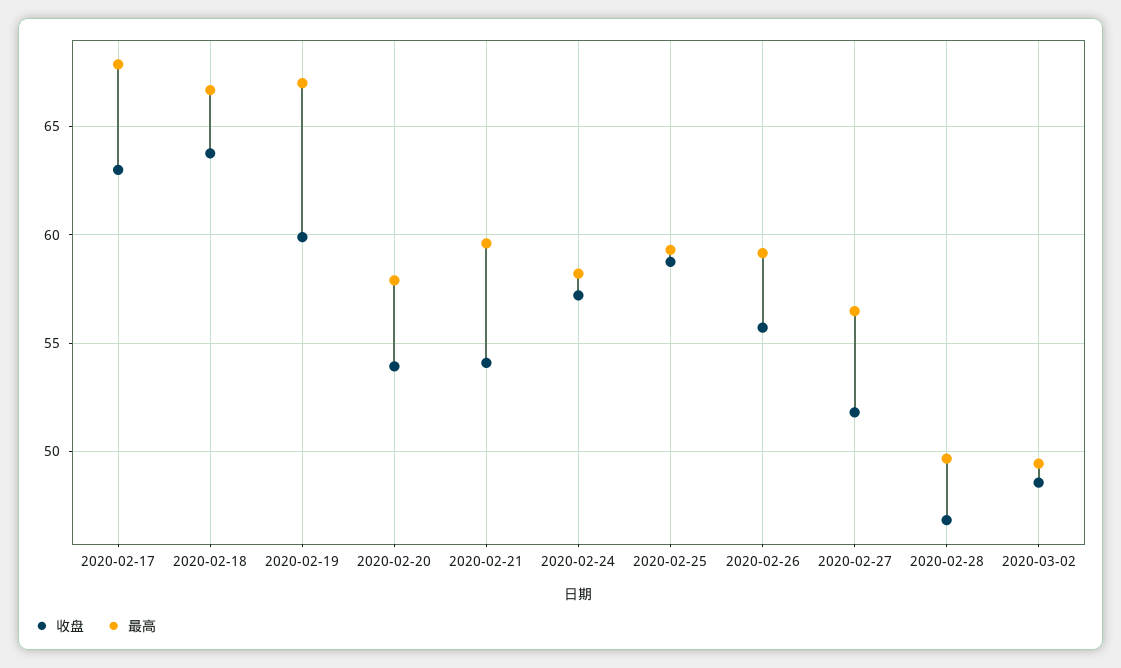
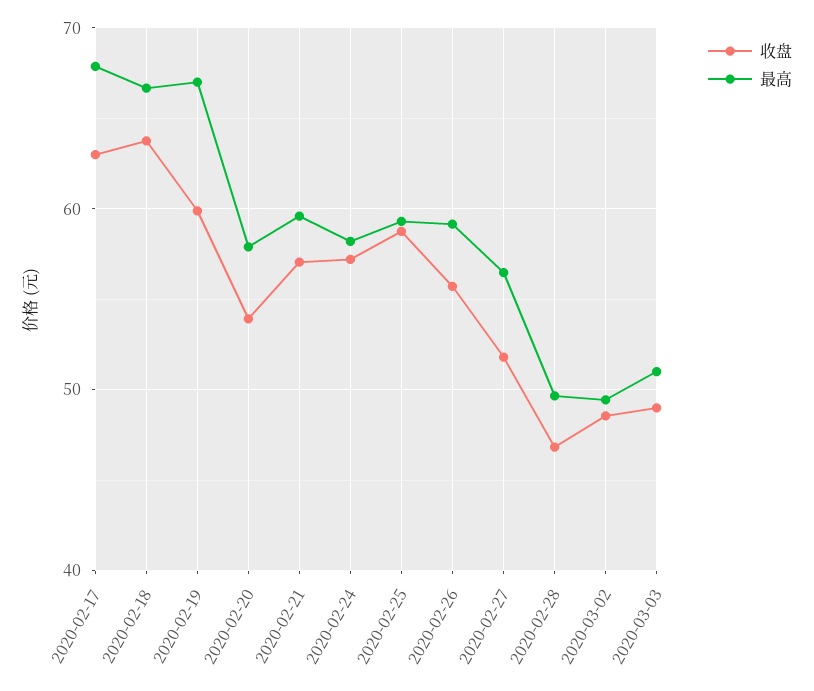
收盘, 2020-02-21: 54 -> 57
收盘, 2020-03-03: none -> 49
最高, 2020-03-03: none -> 51

